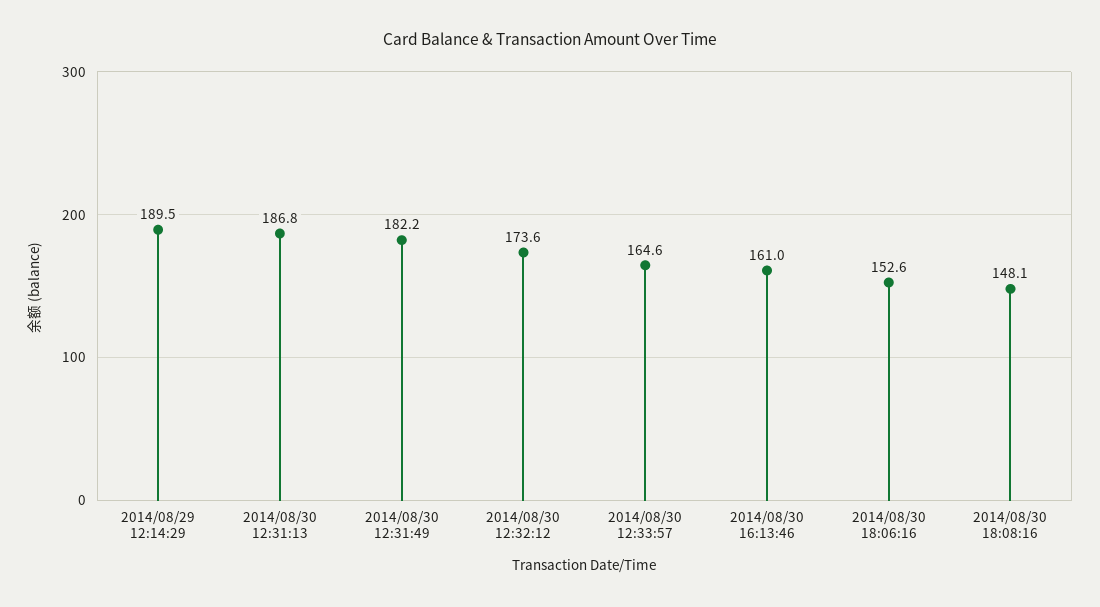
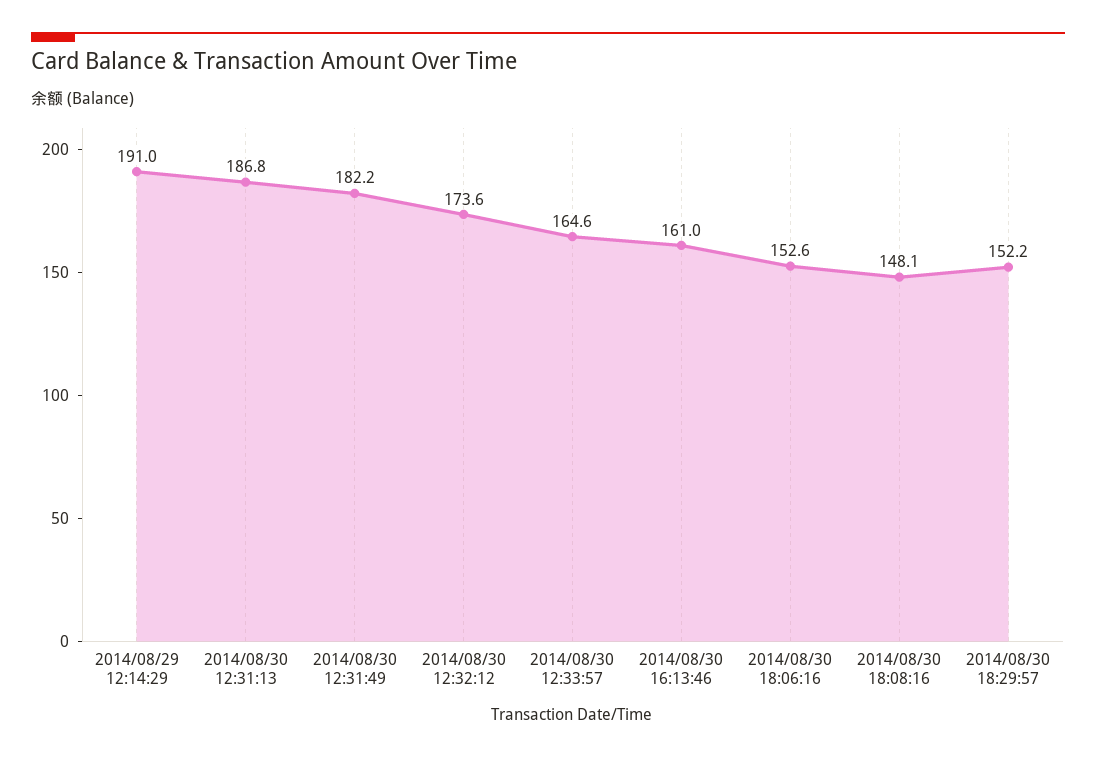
2014/08/29 12:14:29: 189.5 -> 191
2014/08/30 18:29:57: none -> 152.2

